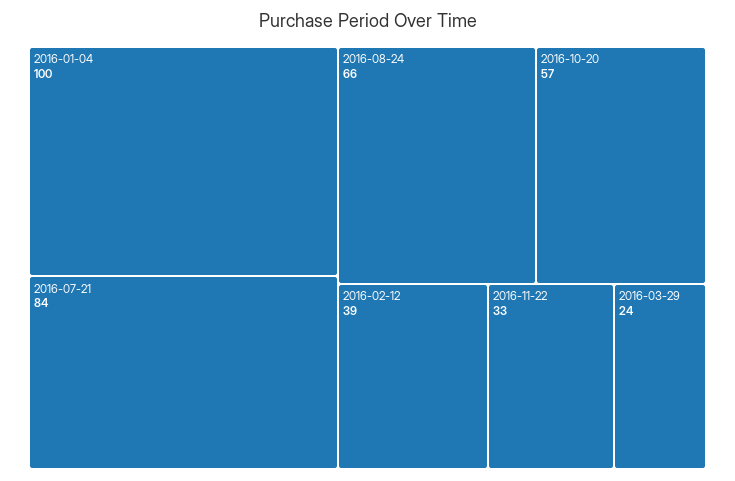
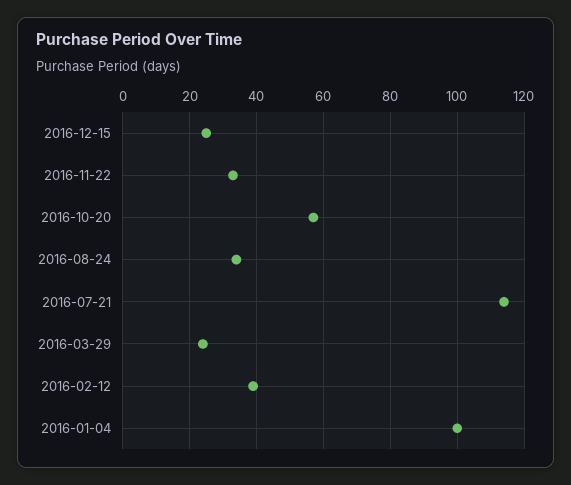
2016-07-21: 84 -> 115
2016-08-24: 66 -> 35
2016-12-15: none -> 25

